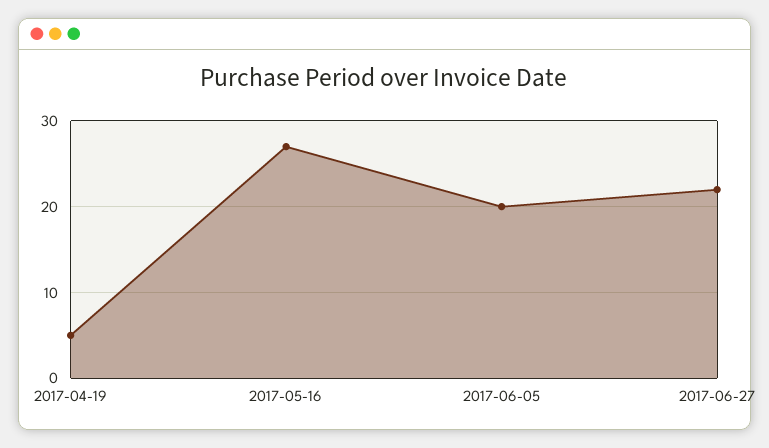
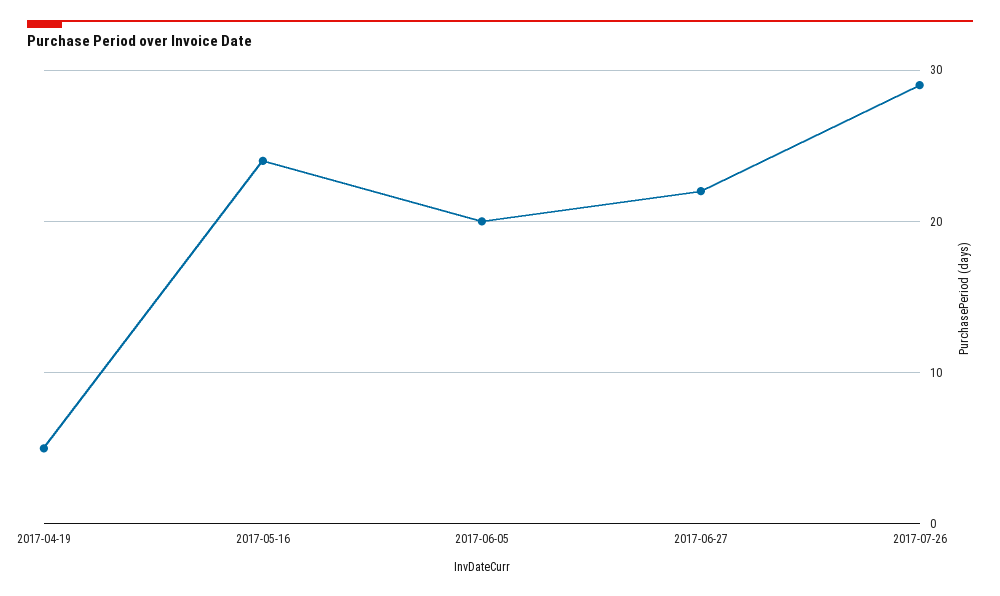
2017-05-16: 27 -> 24
2017-07-26: none -> 29

